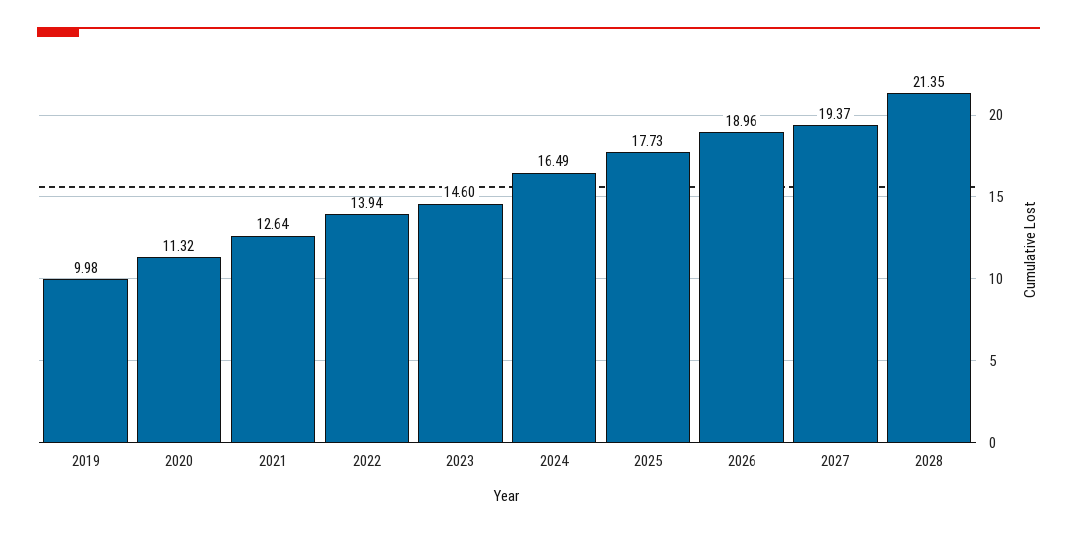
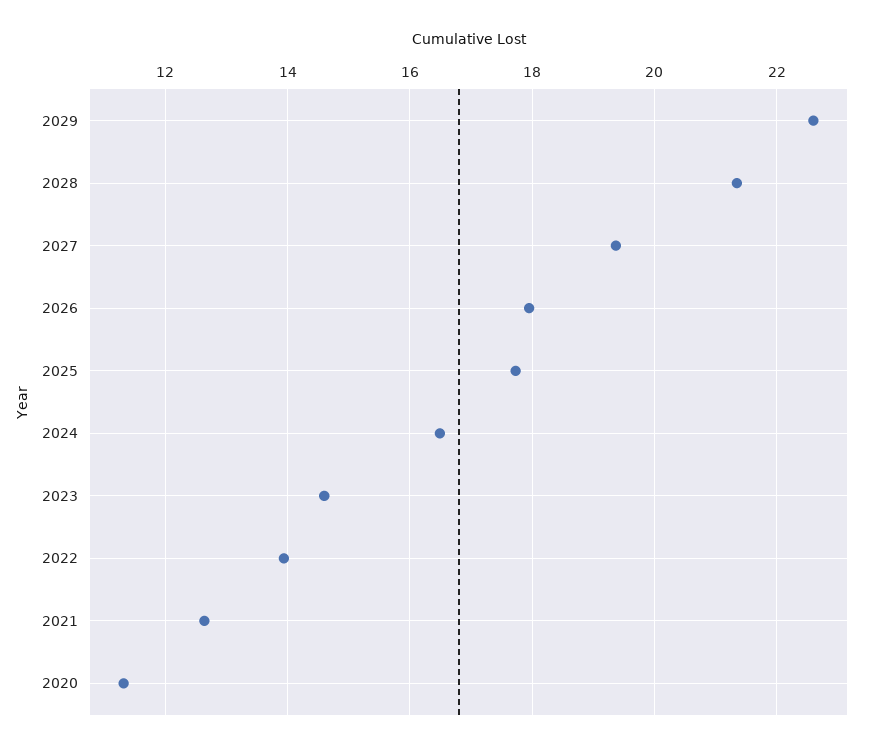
2019: 9.98 -> none
2026: 18.96 -> 18
2029: none -> 22.6

